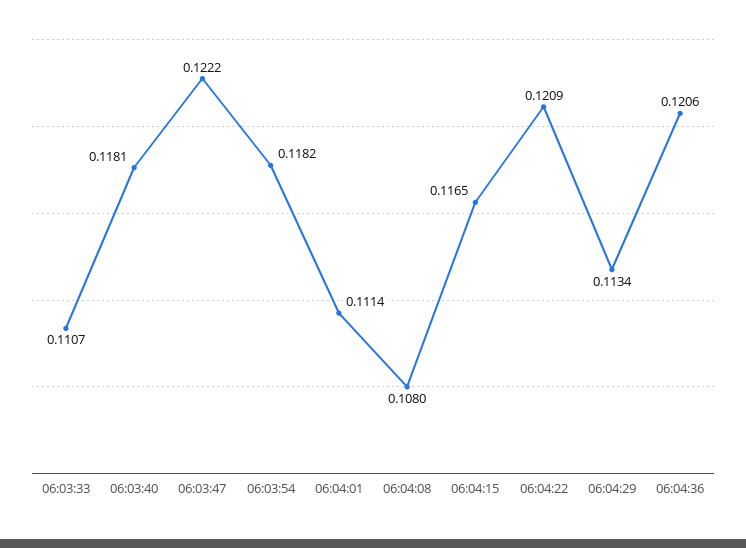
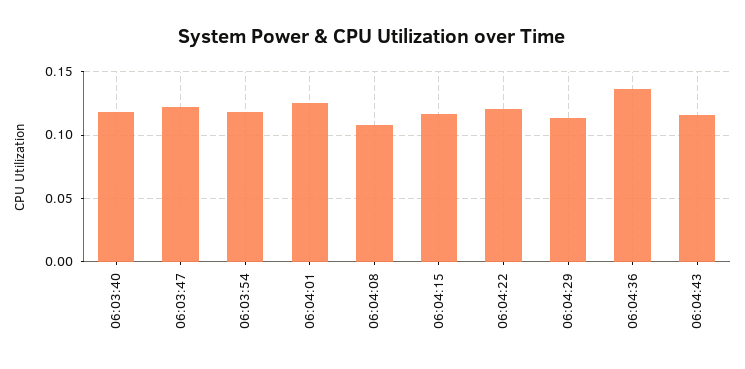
06:03:33: 0.1107 -> none
06:04:01: 0.1114 -> 0.125
06:04:36: 0.1206 -> 0.135
06:04:43: none -> 0.115

